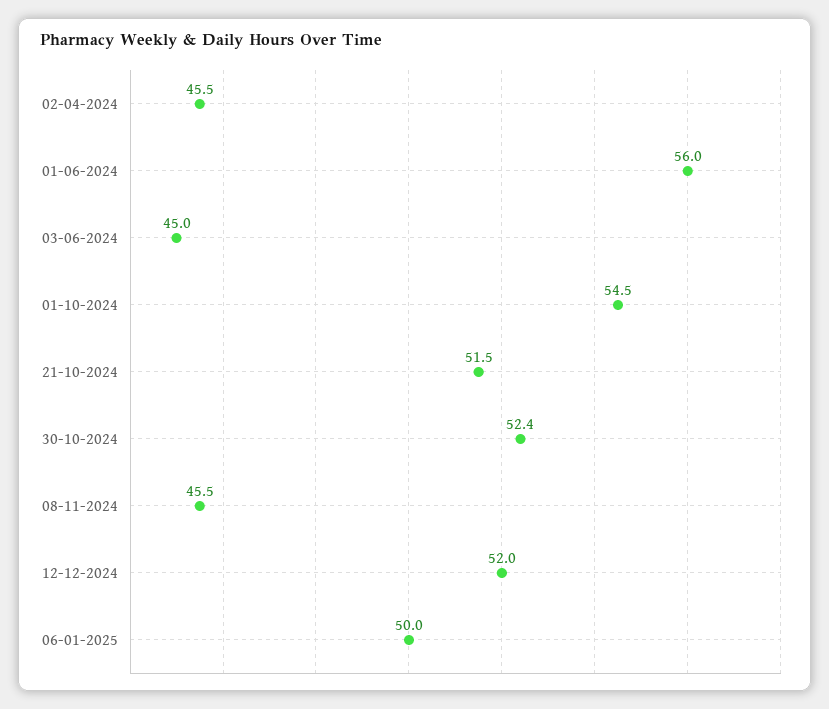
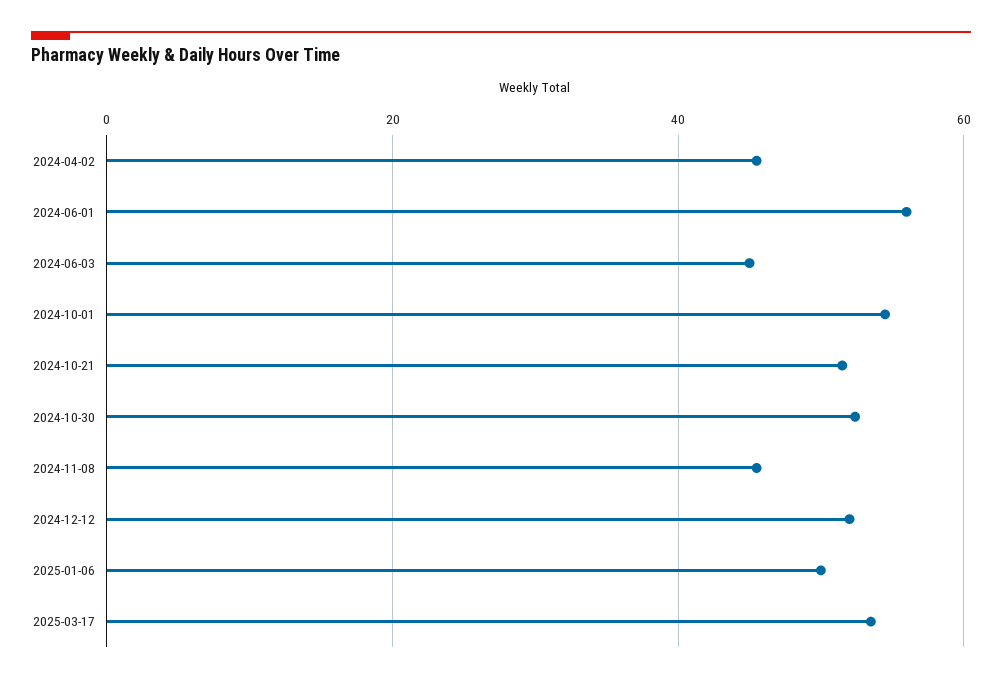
2025-03-17: none -> 54

